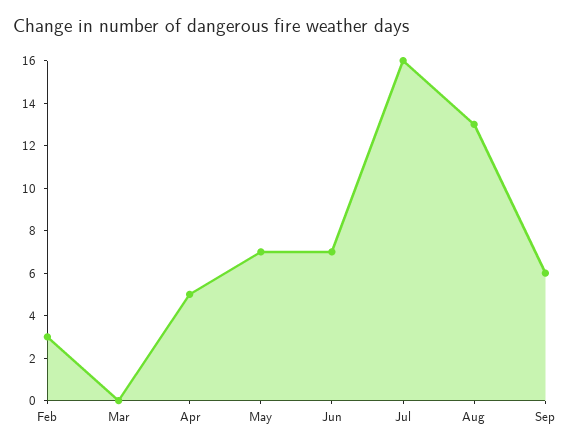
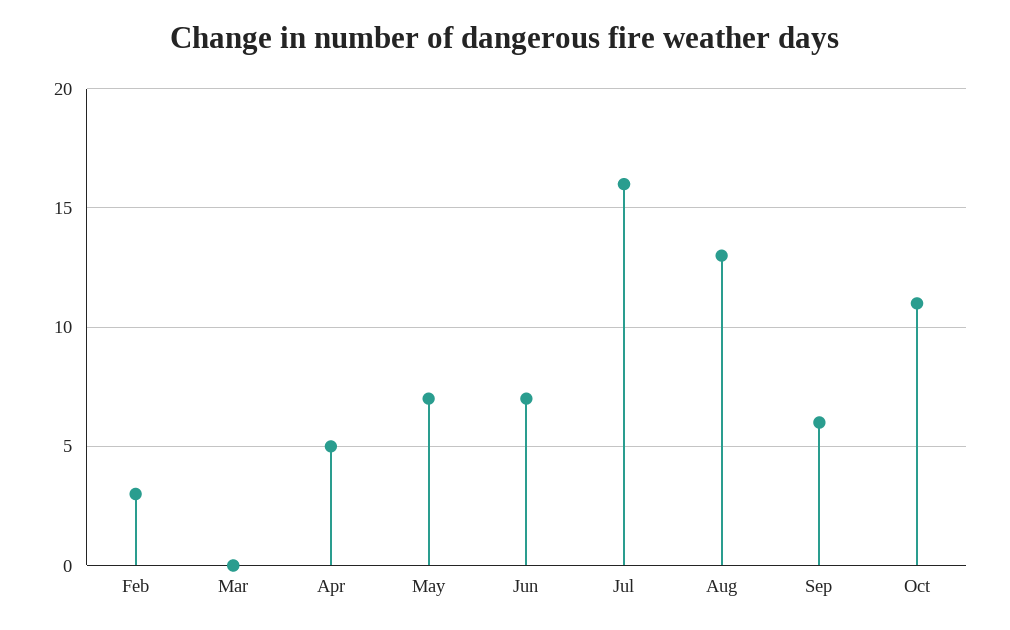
Oct: none -> 11

